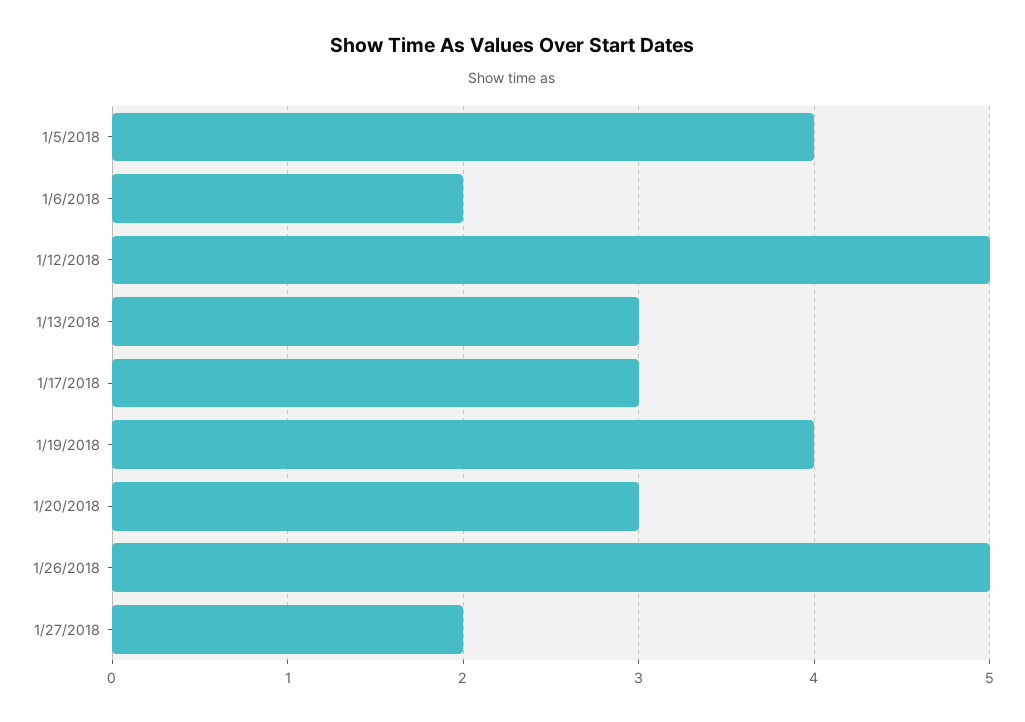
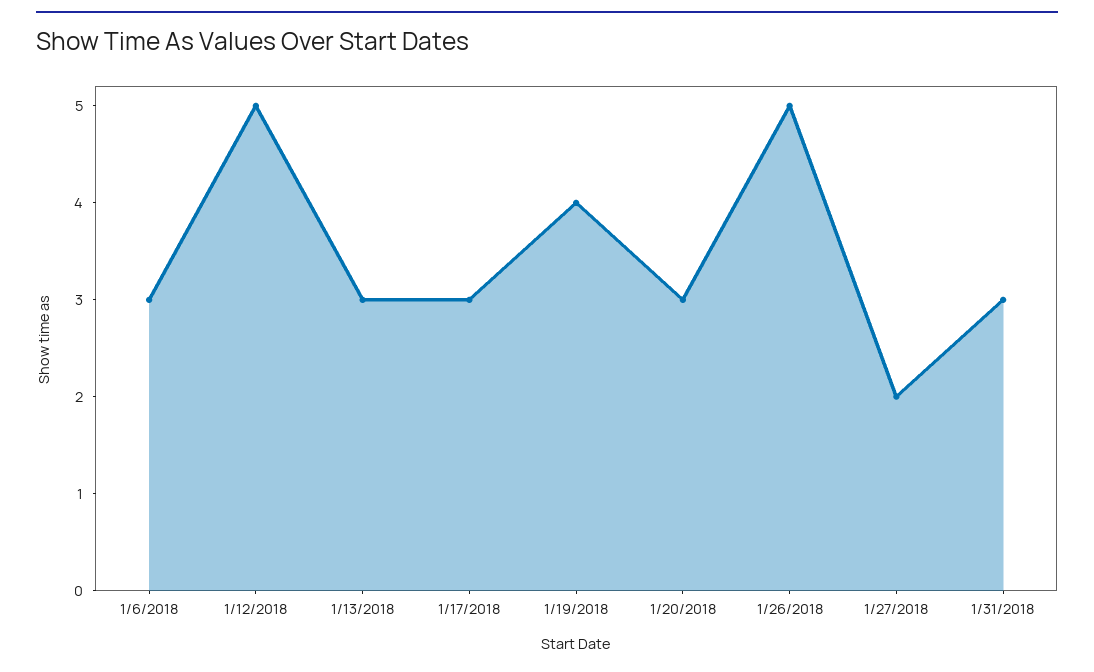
1/5/2018: 4 -> none
1/6/2018: 2 -> 3
1/31/2018: none -> 3

